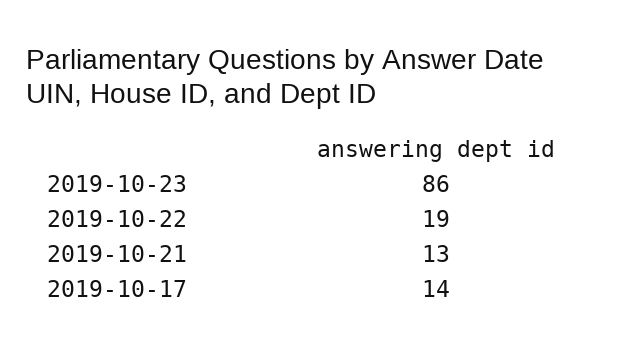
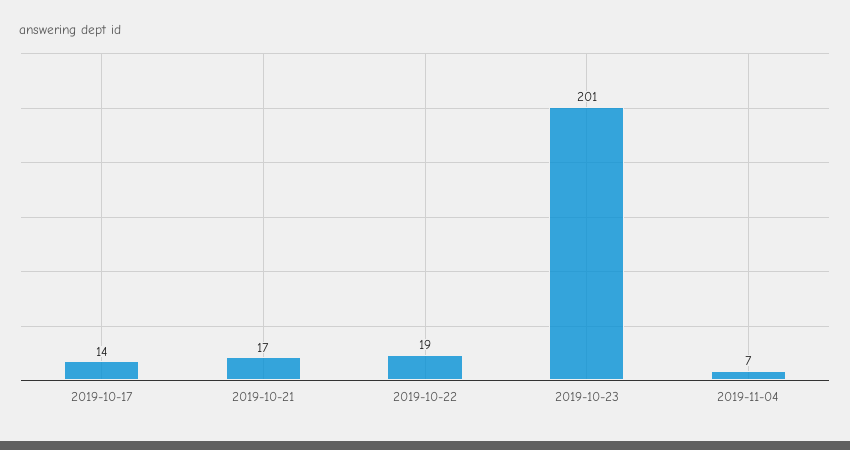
2019-10-23: 86 -> 201
2019-10-21: 13 -> 17
2019-11-04: none -> 7

